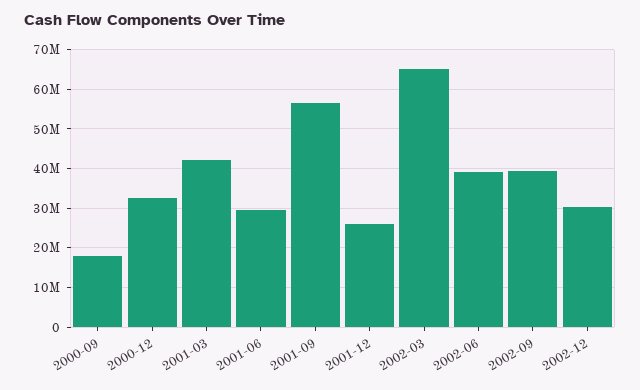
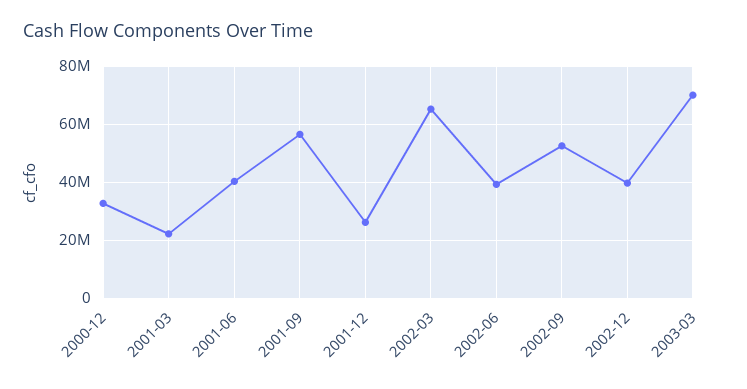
2000-09: 18000000 -> none
2001-03: 42000000 -> 22500000
2001-06: 30000000 -> 40000000
2002-09: 40000000 -> 52500000
2002-12: 30000000 -> 40000000
2003-03: none -> 70000000

